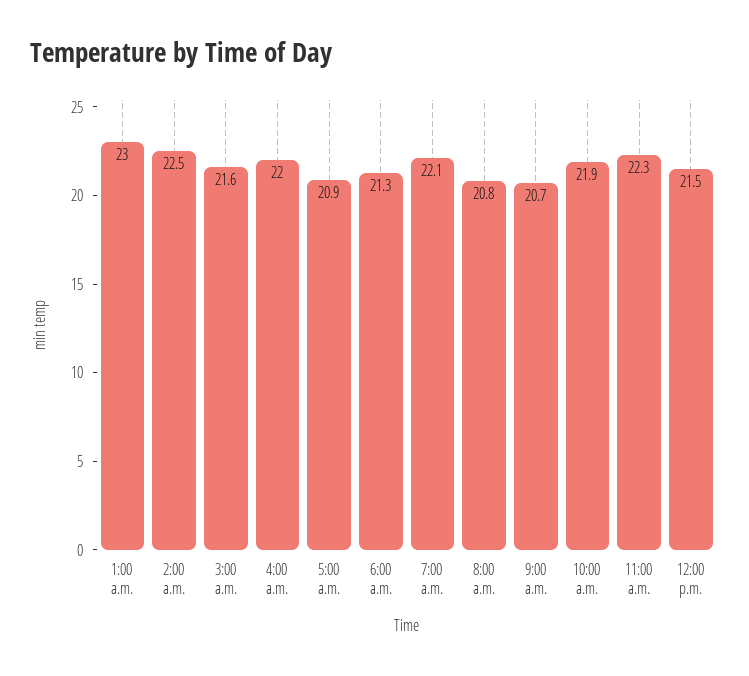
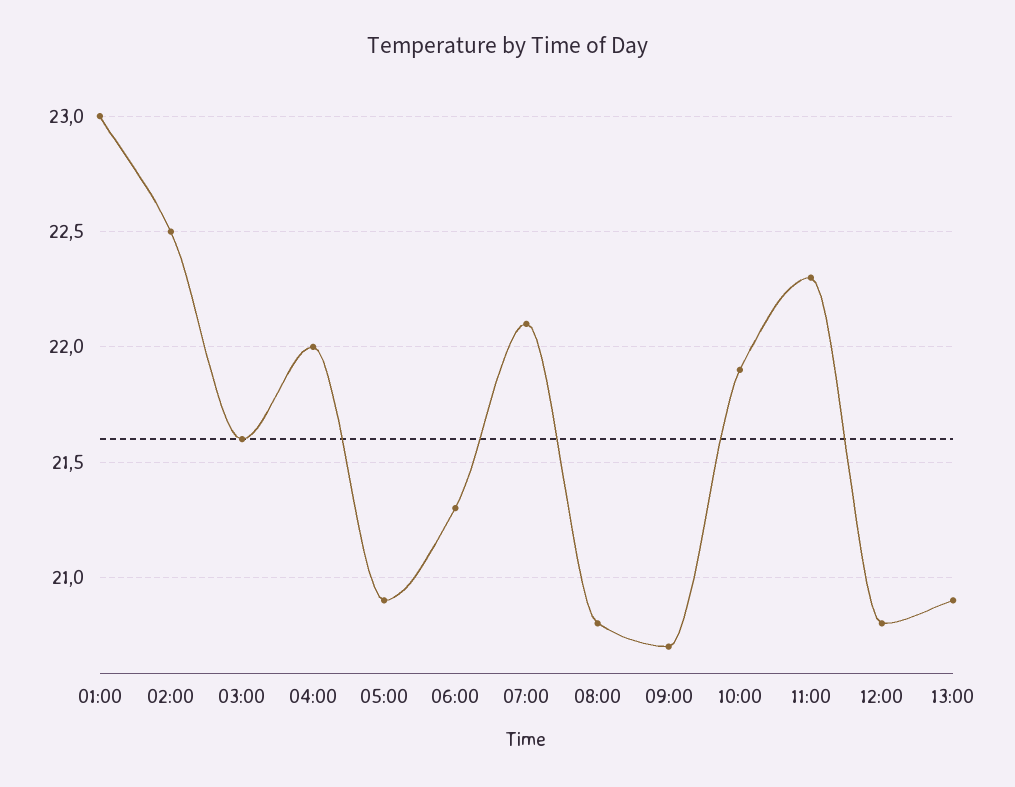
12:00 p.m.: 21.5 -> 20.8
13:00: none -> 20.9

